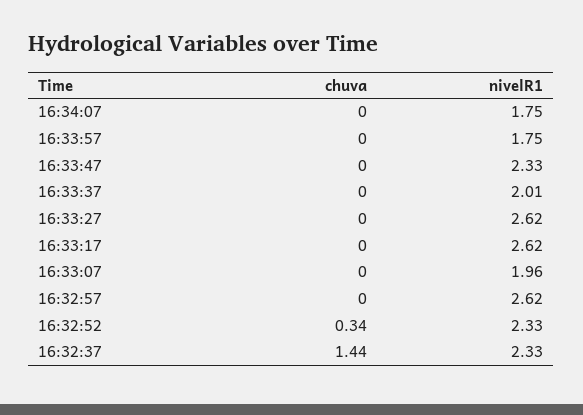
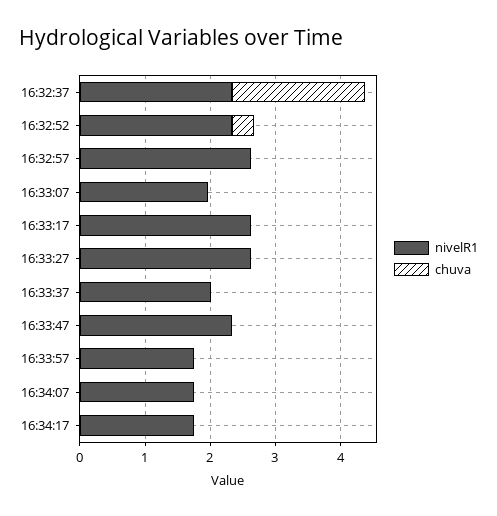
chuva, 16:32:37: 1.44 -> 2
nivelR1, 16:34:17: none -> 1.8
chuva, 16:34:17: none -> 0

